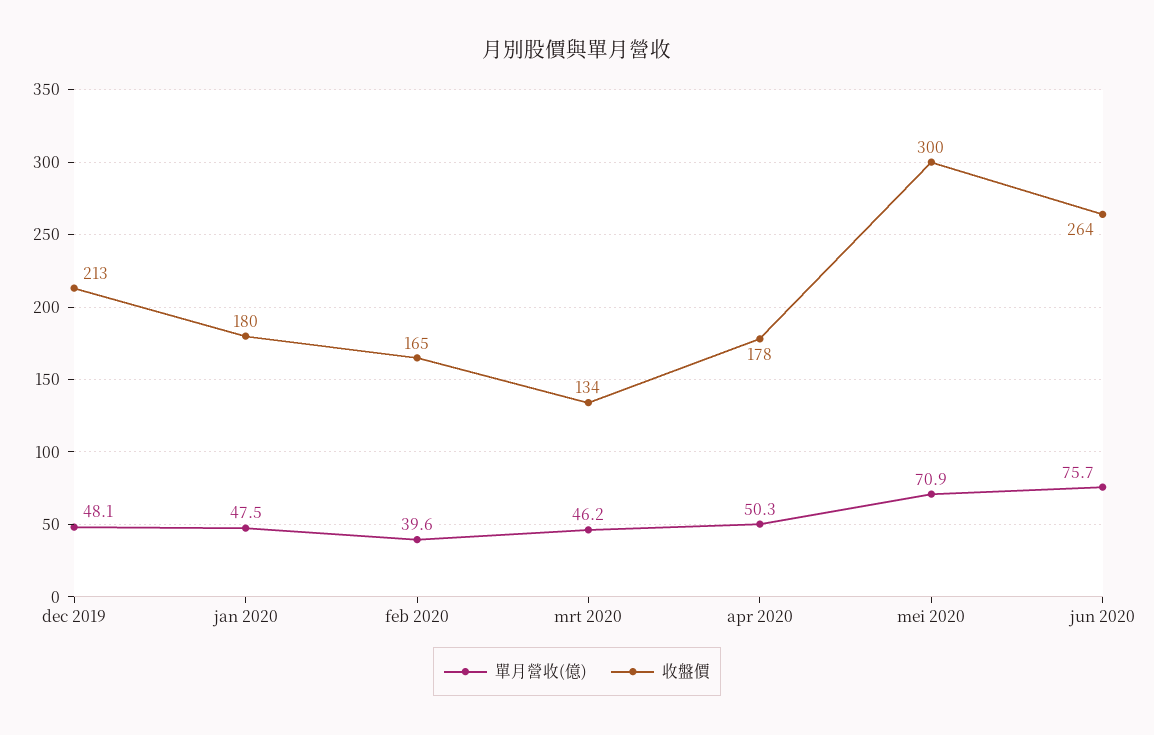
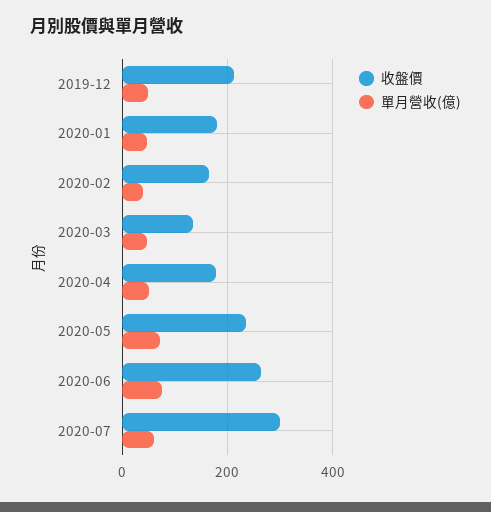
收盤價, mei 2020: 300 -> 240
收盤價, 2020-07: none -> 300
單月營收(億), 2020-07: none -> 60

